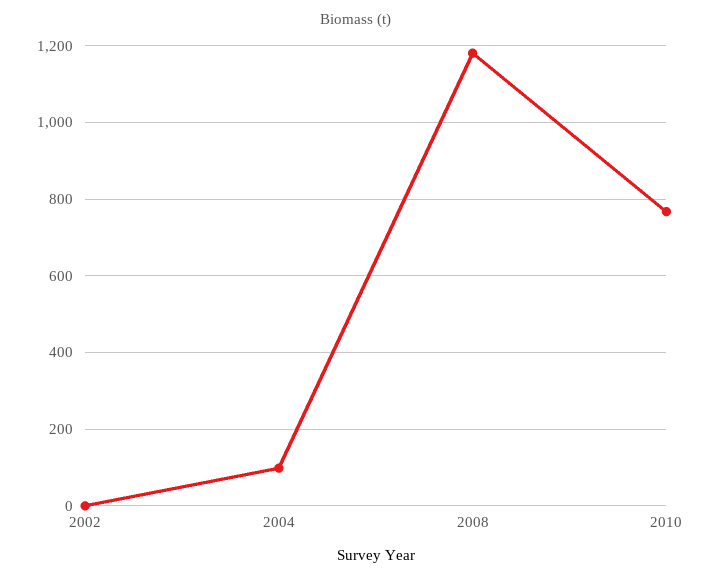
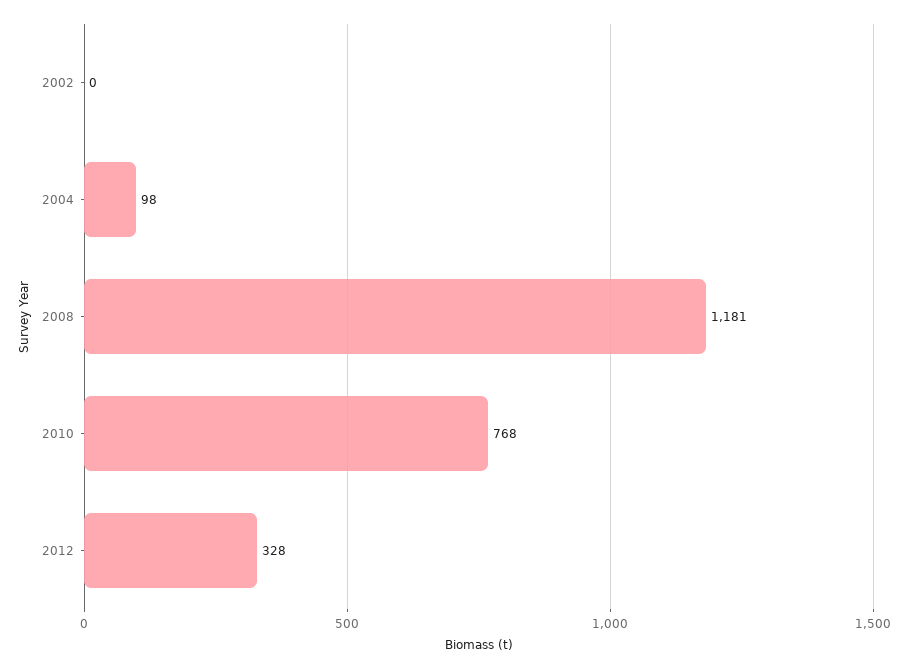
2012: none -> 328

